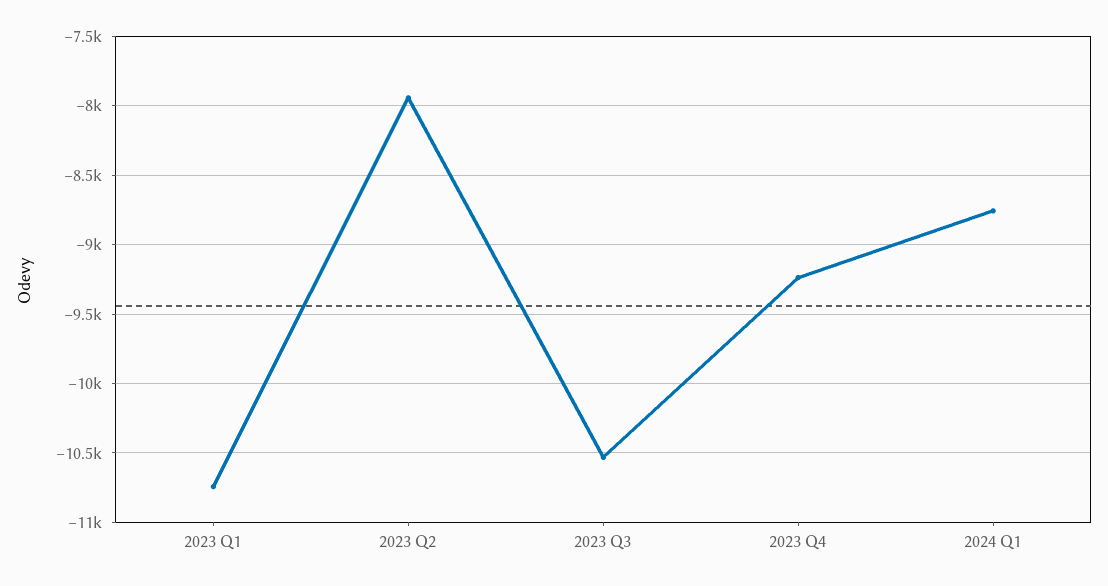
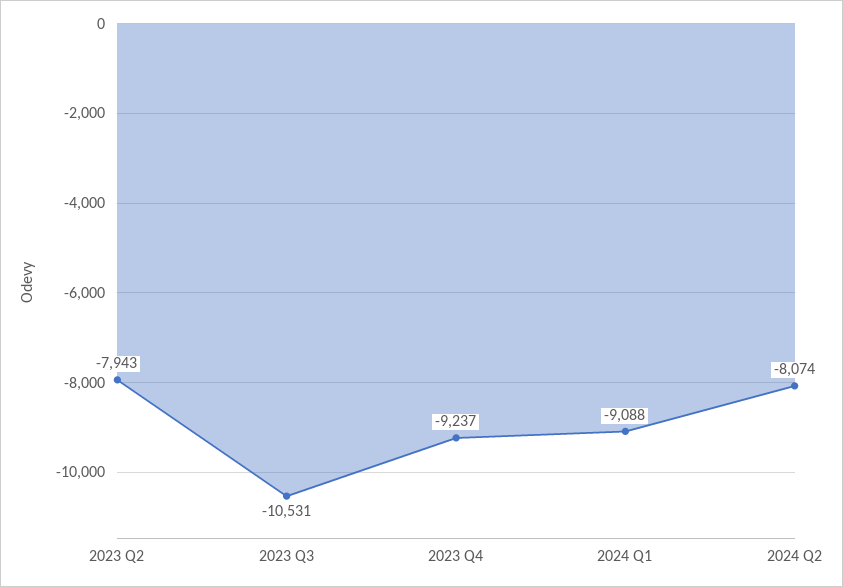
2023 Q1: -10750 -> none
2024 Q1: -8750 -> -9088
2024 Q2: none -> -8074

